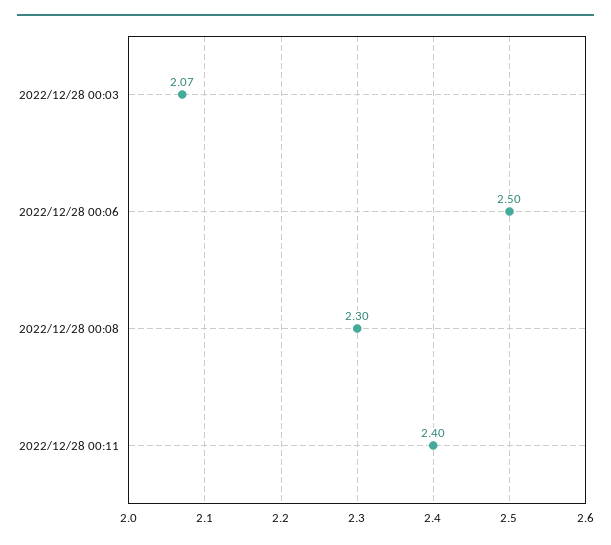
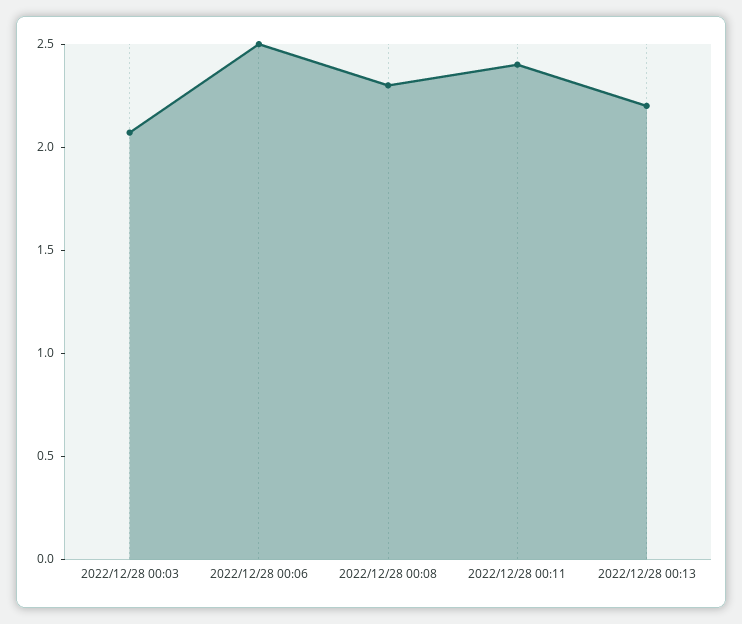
2022/12/28 00:13: none -> 2.2

